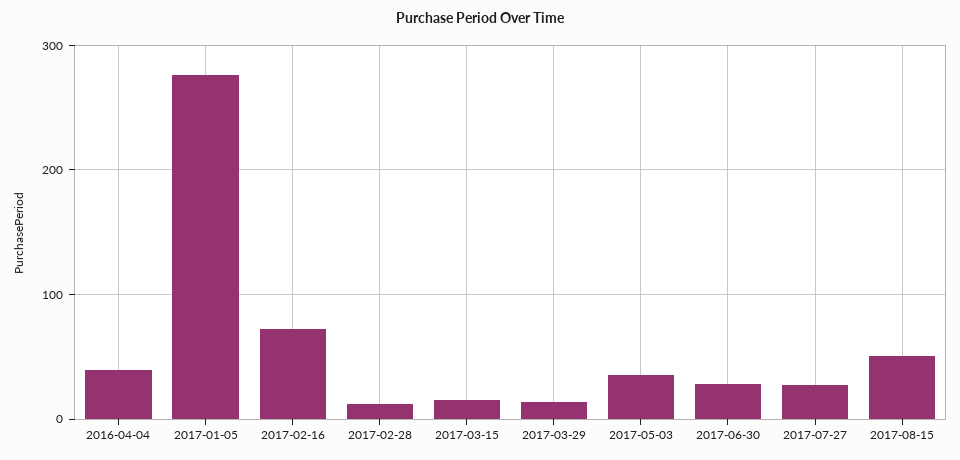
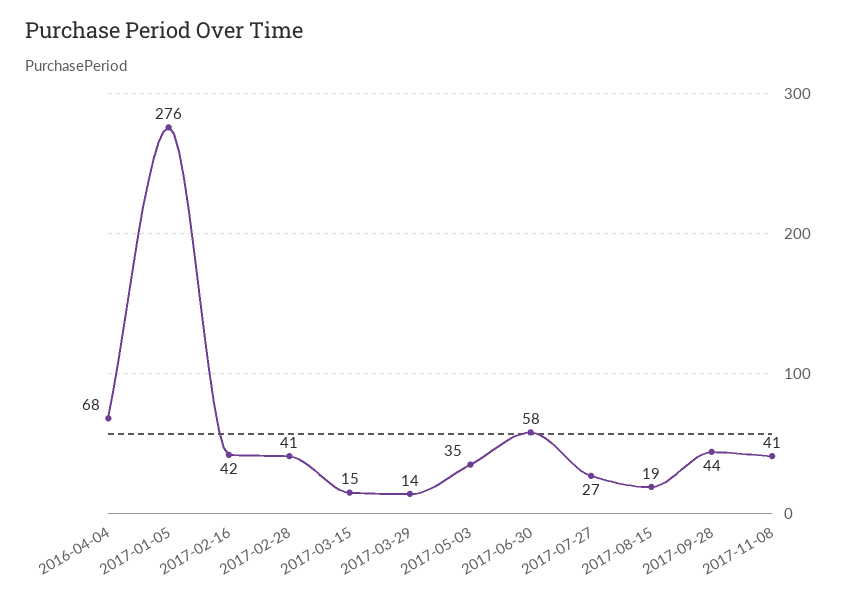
2016-04-04: 40 -> 68
2017-02-16: 70 -> 42
2017-02-28: 10 -> 41
2017-06-30: 30 -> 58
2017-08-15: 50 -> 19
2017-09-28: none -> 44
2017-11-08: none -> 41

